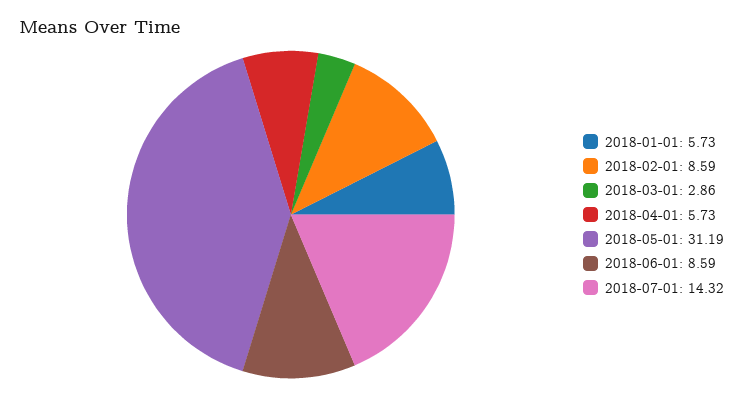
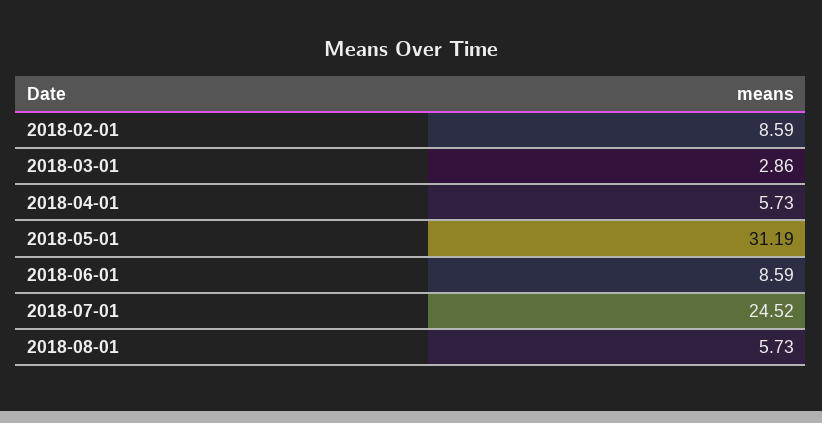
2018-01-01: 5.73 -> none
2018-07-01: 14.32 -> 24.52
2018-08-01: none -> 5.73

